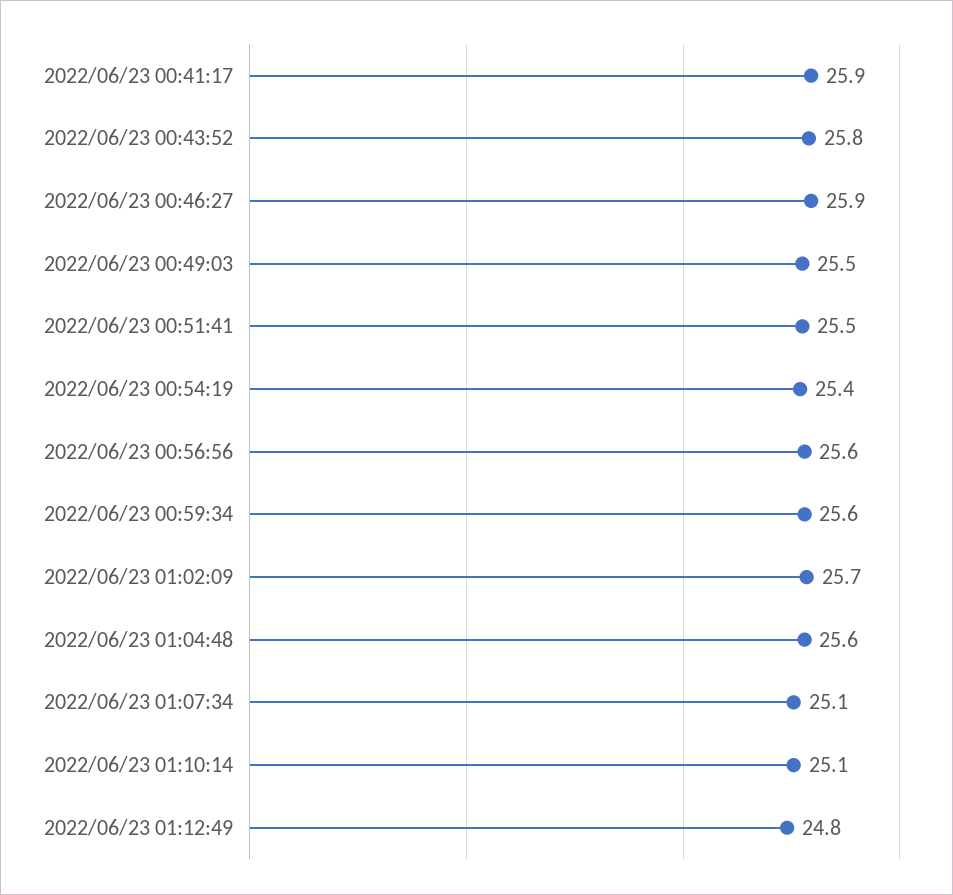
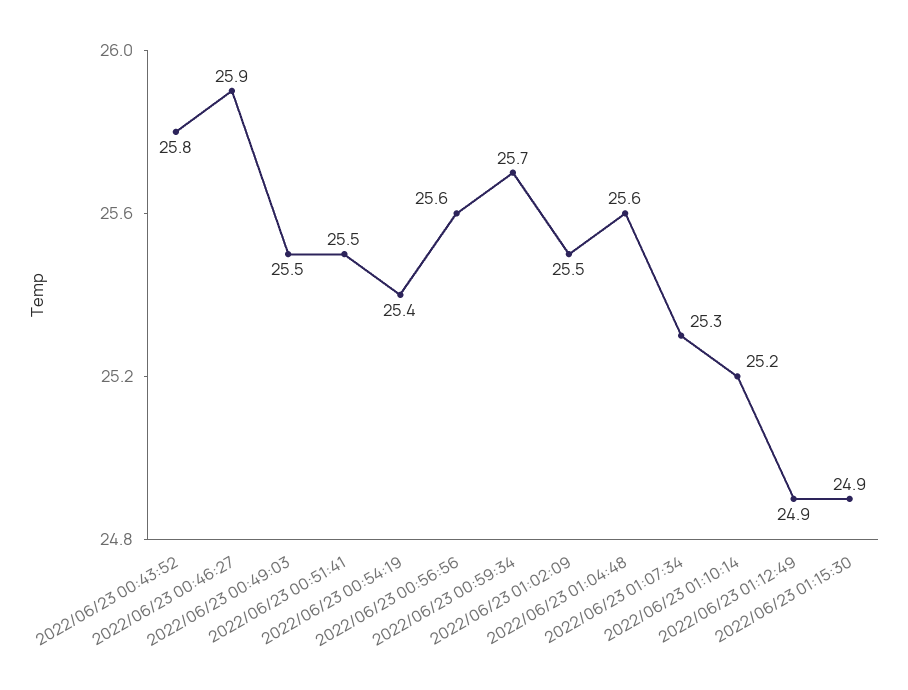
2022/06/23 00:41:17: 25.9 -> none
2022/06/23 00:59:34: 25.6 -> 25.7
2022/06/23 01:02:09: 25.7 -> 25.5
2022/06/23 01:07:34: 25.1 -> 25.3
2022/06/23 01:10:14: 25.1 -> 25.2
2022/06/23 01:12:49: 24.8 -> 24.9
2022/06/23 01:15:30: none -> 24.9

